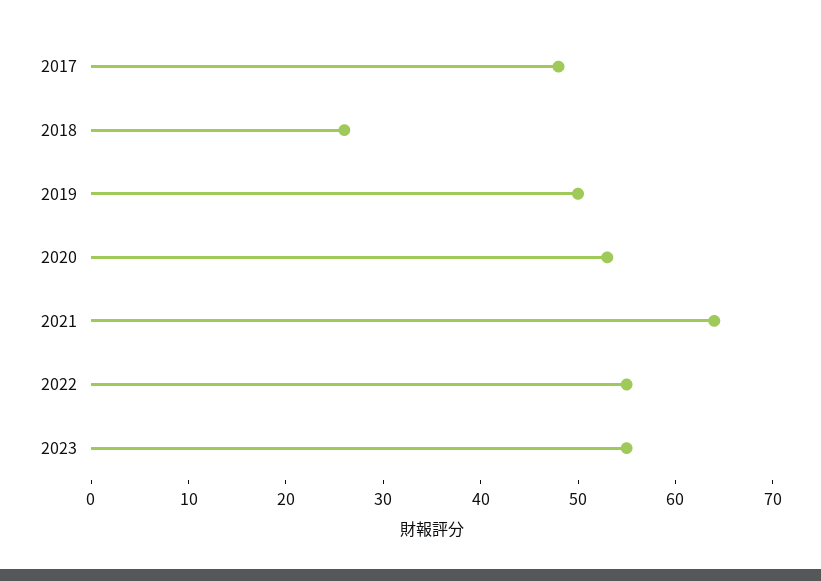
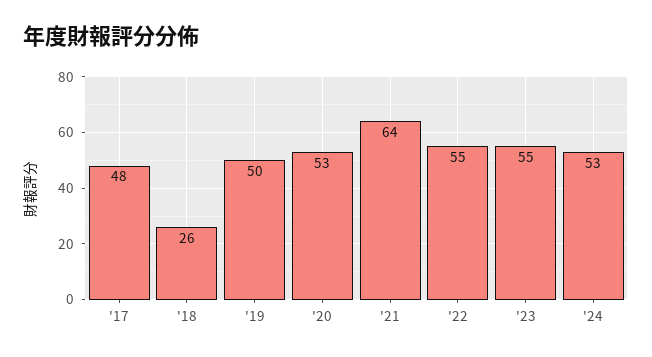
'24: none -> 53

